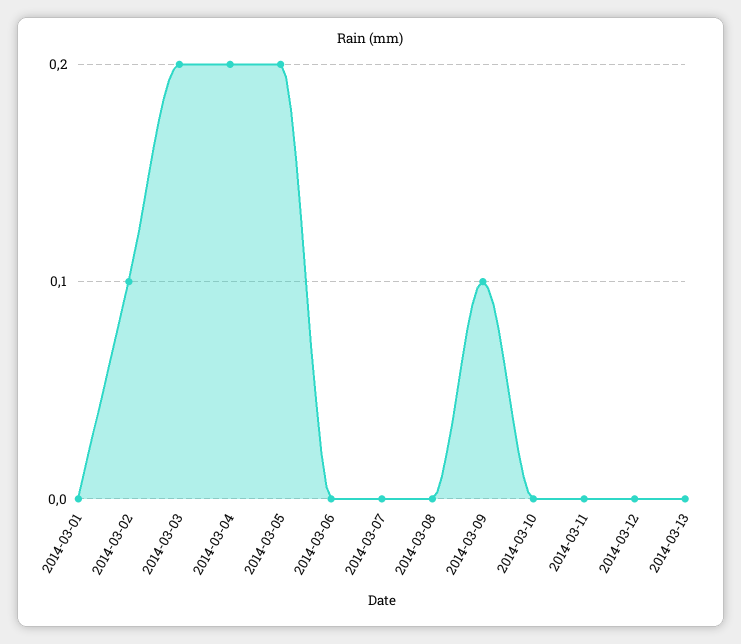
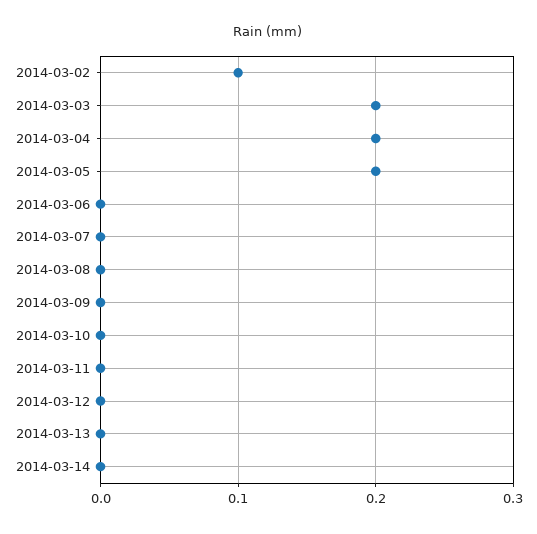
2014-03-01: 0 -> none
2014-03-09: 0.1 -> 0
2014-03-14: none -> 0

